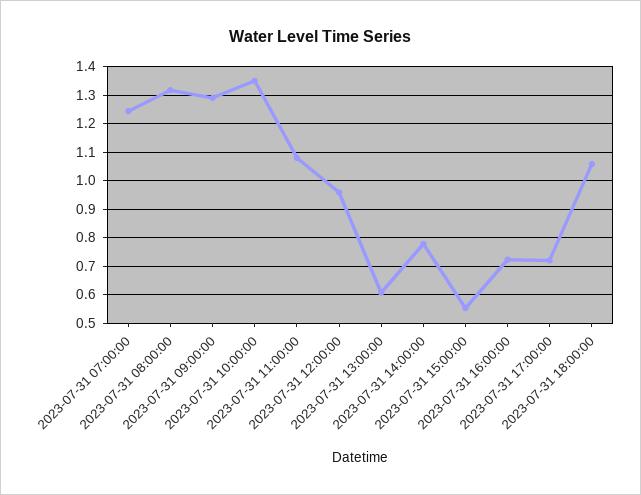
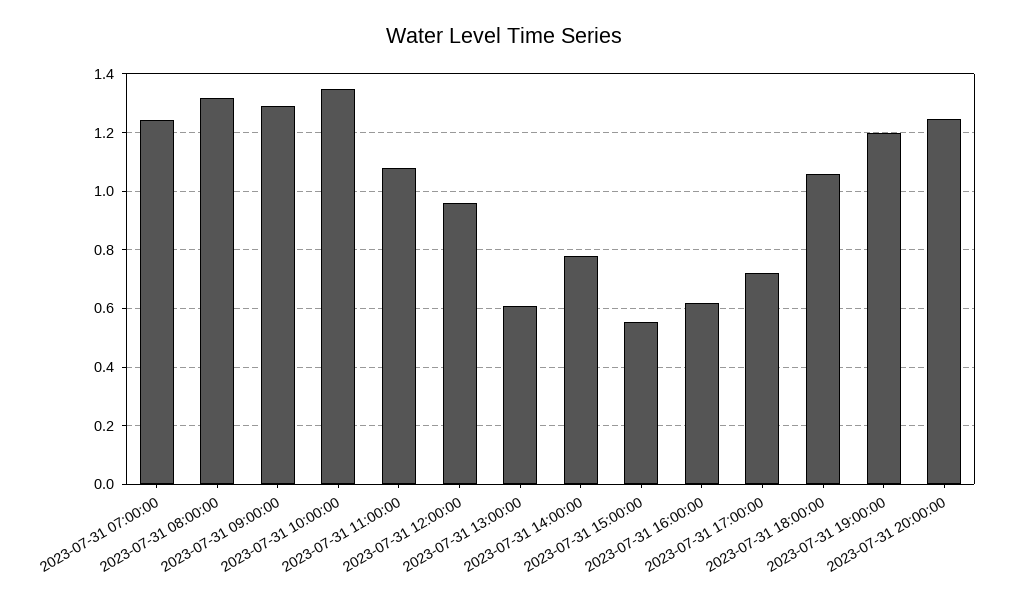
2023-07-31 16:00:00: 0.725 -> 0.625
2023-07-31 19:00:00: none -> 1.2
2023-07-31 20:00:00: none -> 1.25

